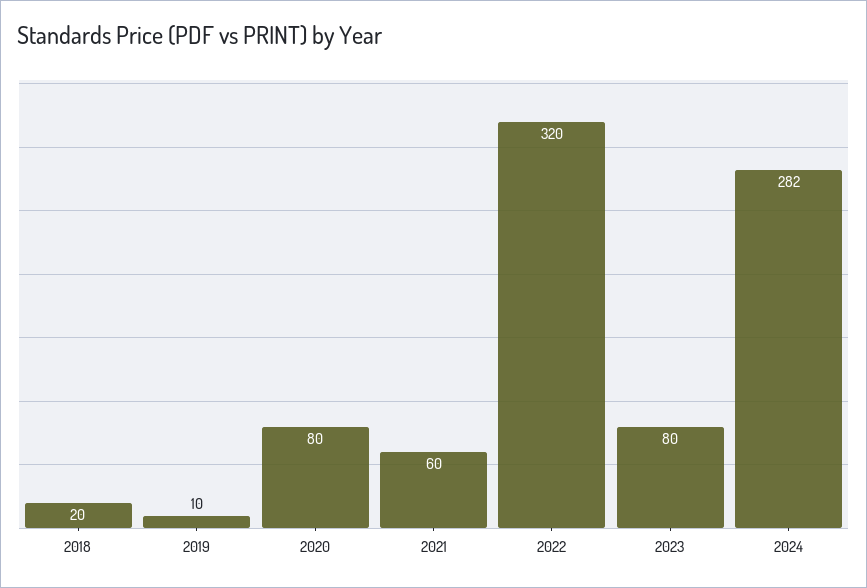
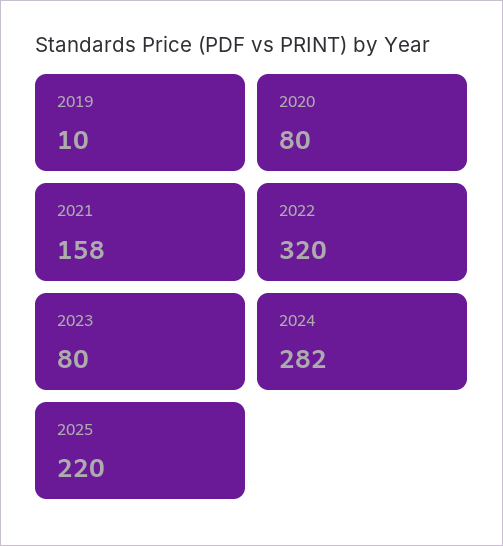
2018: 20 -> none
2021: 60 -> 158
2025: none -> 220

